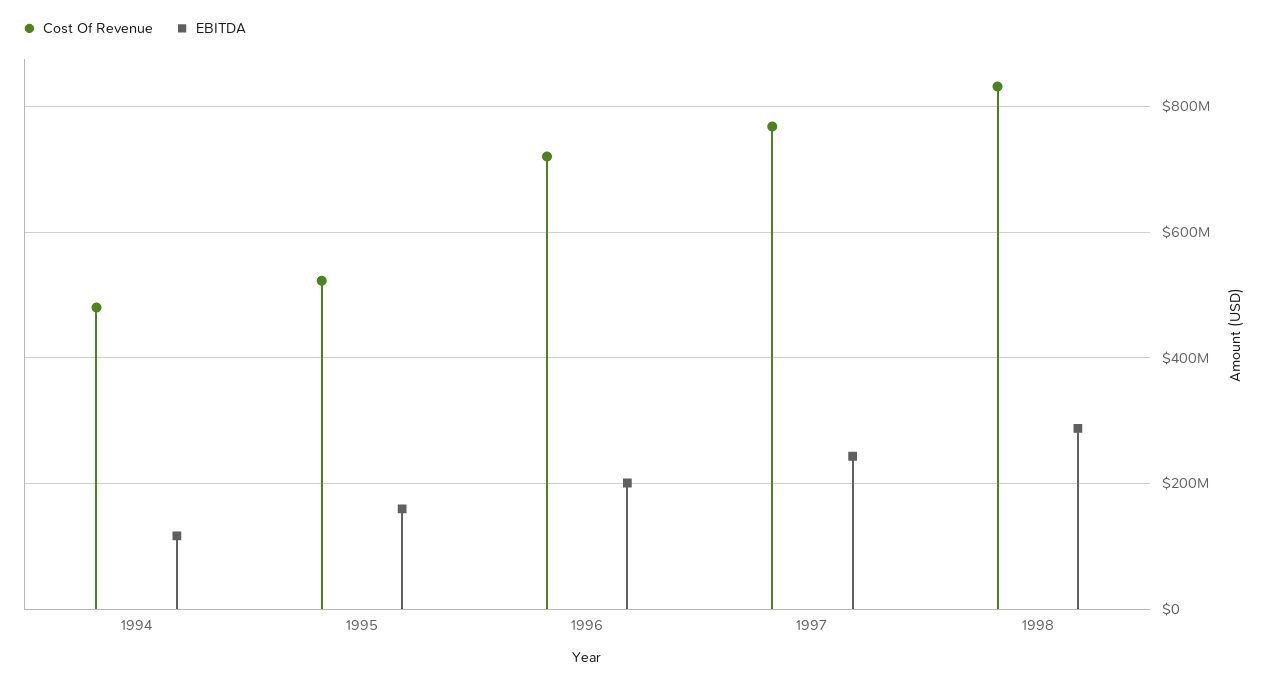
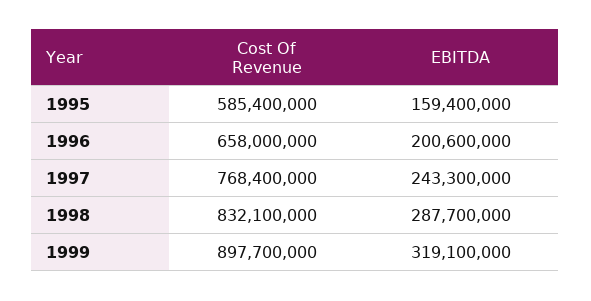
Cost Of Revenue, 1994: 480000000 -> none
EBITDA, 1994: 120000000 -> none
Cost Of Revenue, 1995: 520000000 -> 585400000
Cost Of Revenue, 1996: 720000000 -> 658000000
Cost Of Revenue, 1999: none -> 897700000
EBITDA, 1999: none -> 319100000

